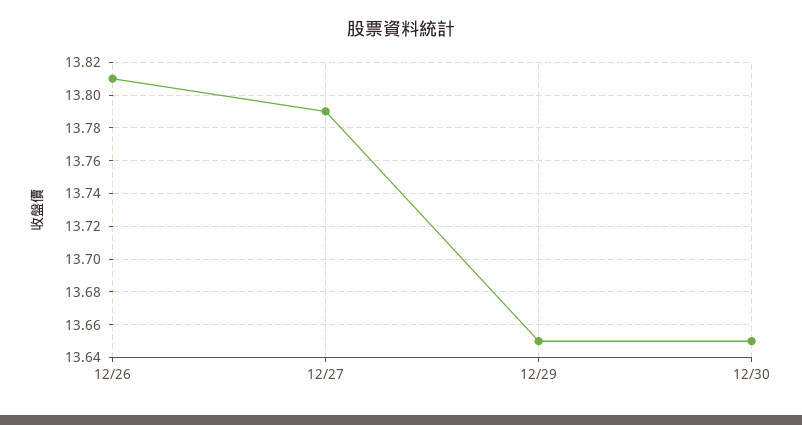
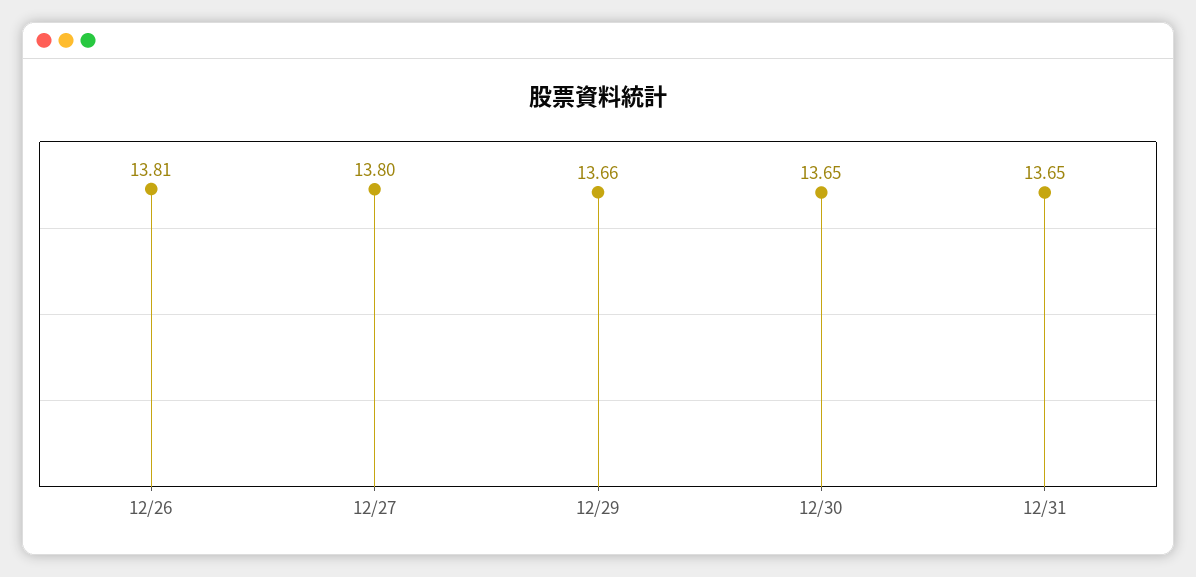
12/27: 13.79 -> 13.8
12/29: 13.65 -> 13.66
12/31: none -> 13.65

